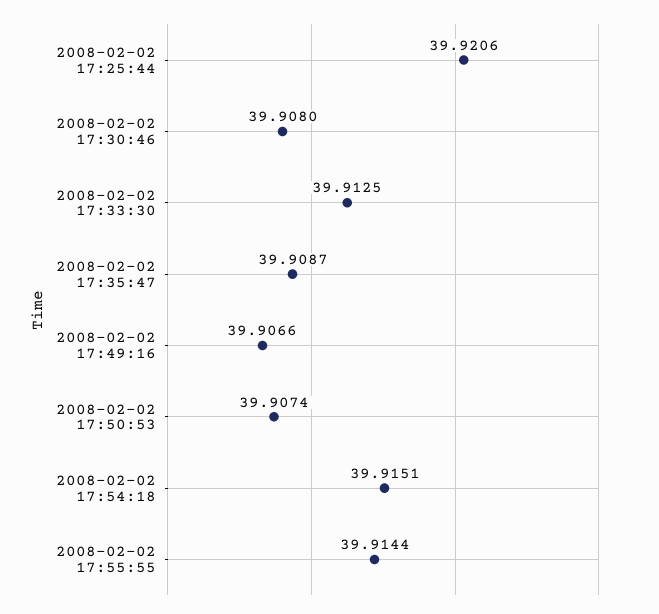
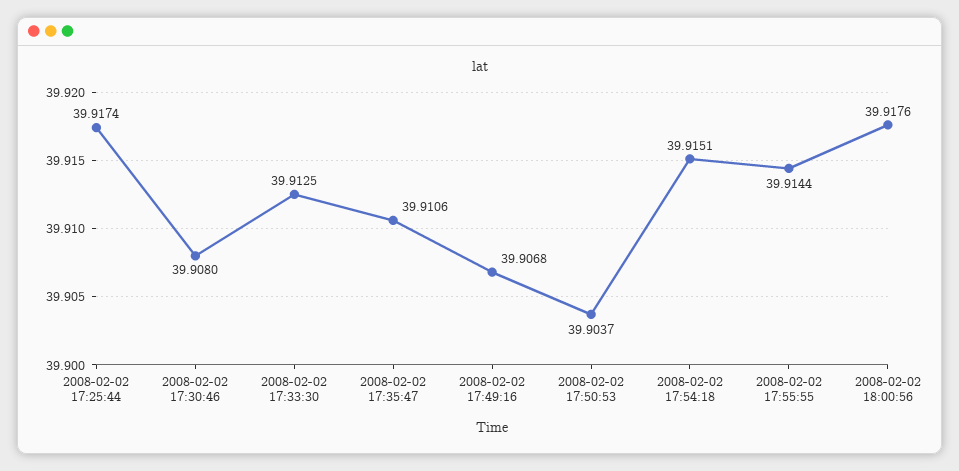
2008-02-02 17:25:44: 39.9206 -> 39.9174
2008-02-02 17:35:47: 39.9087 -> 39.9106
2008-02-02 17:49:16: 39.9066 -> 39.9068
2008-02-02 17:50:53: 39.9074 -> 39.9037
2008-02-02 18:00:56: none -> 39.9176

